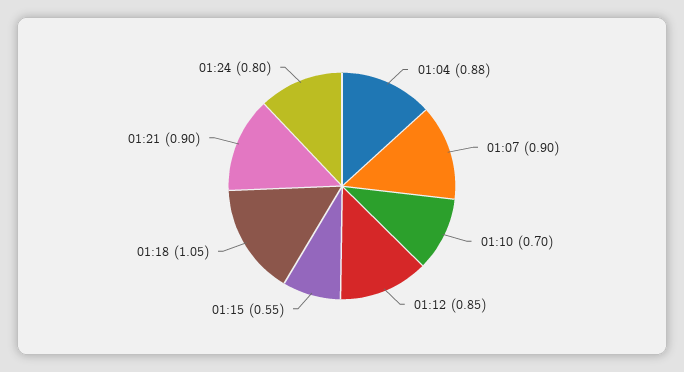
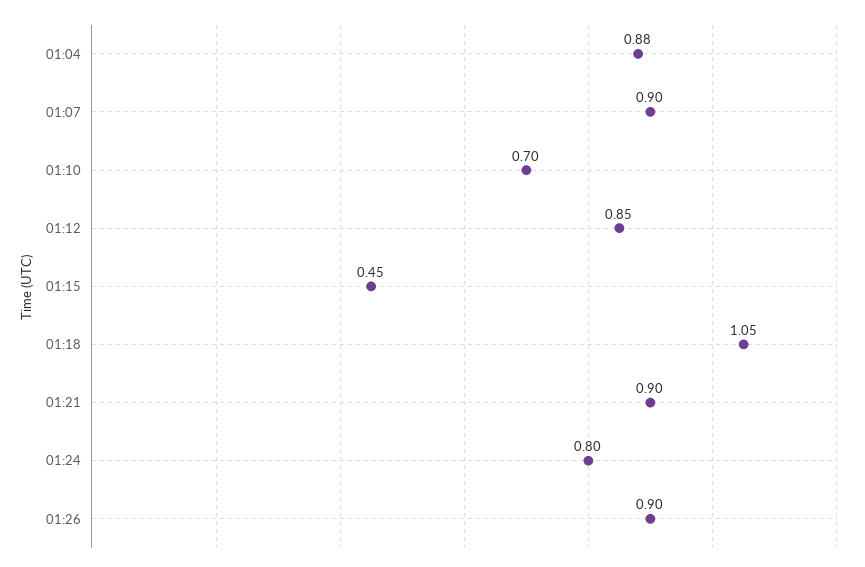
01:15: 0.55 -> 0.45
01:26: none -> 0.9

